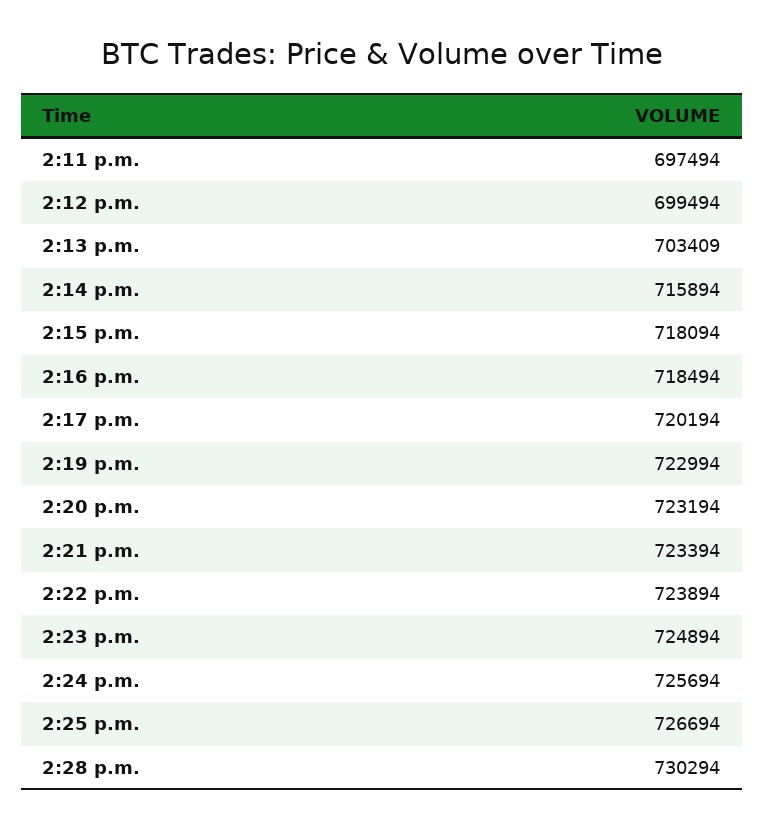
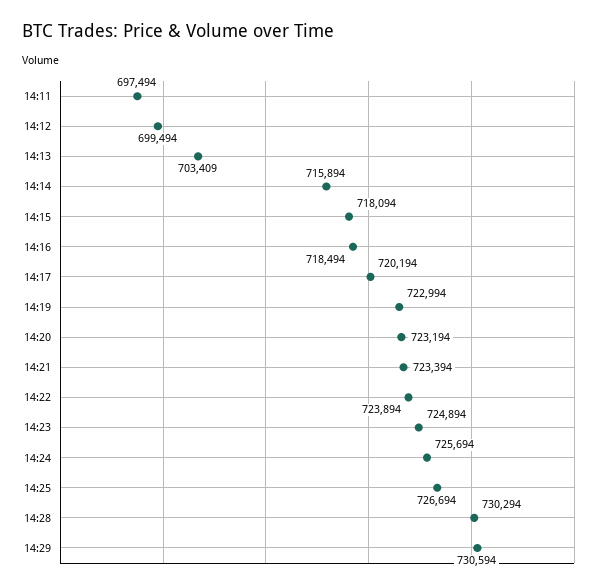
14:29: none -> 730594

